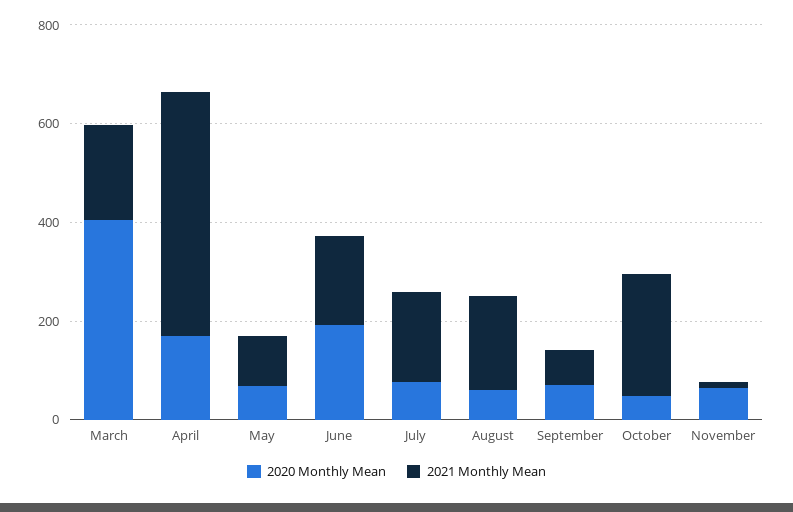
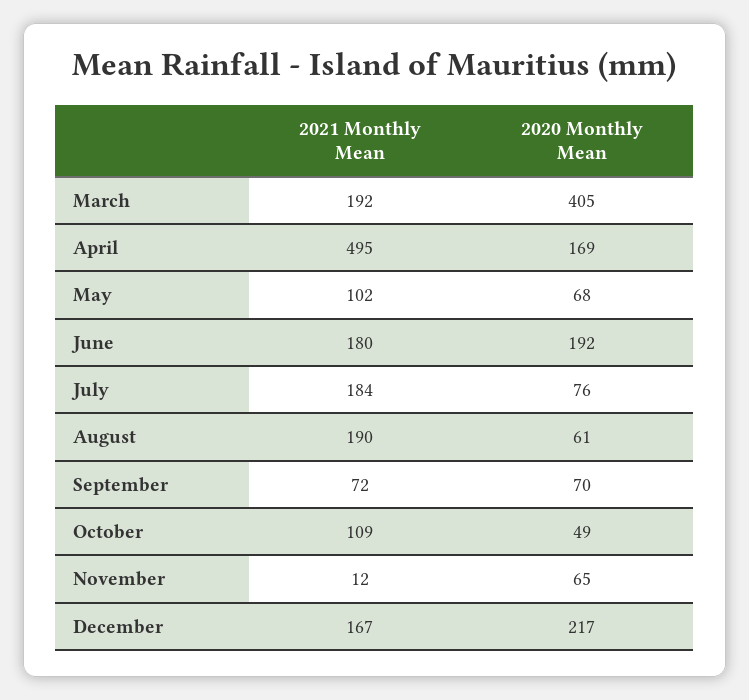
2021 Monthly Mean, October: 250 -> 109
2021 Monthly Mean, December: none -> 167
2020 Monthly Mean, December: none -> 217

